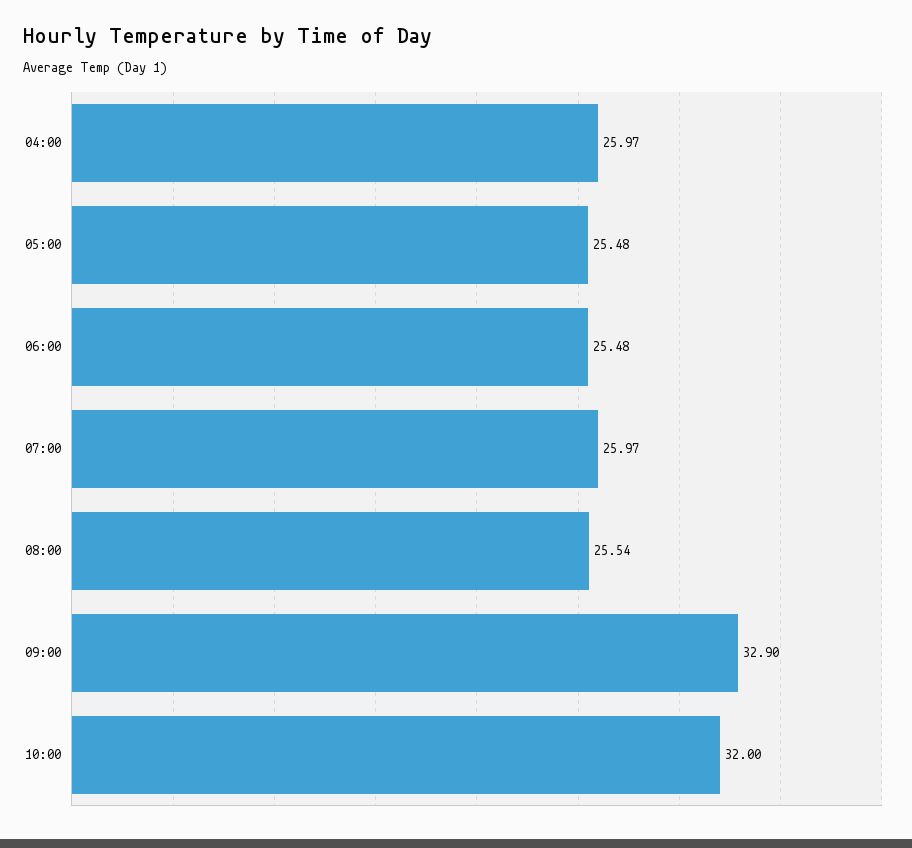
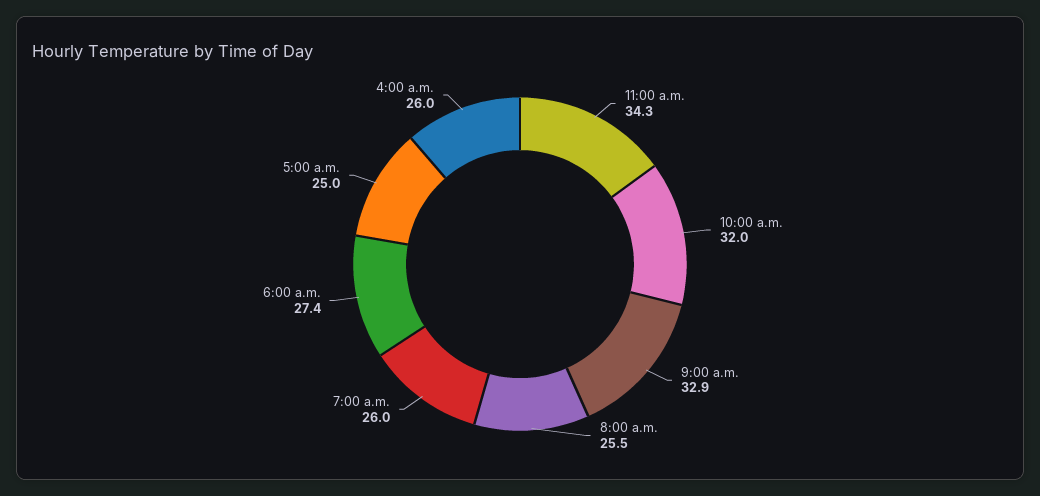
05:00: 25.48 -> 25
06:00: 25.48 -> 27.4
11:00 a.m.: none -> 34.3

